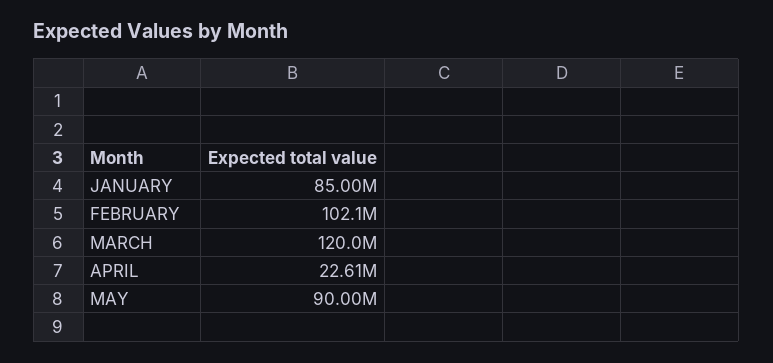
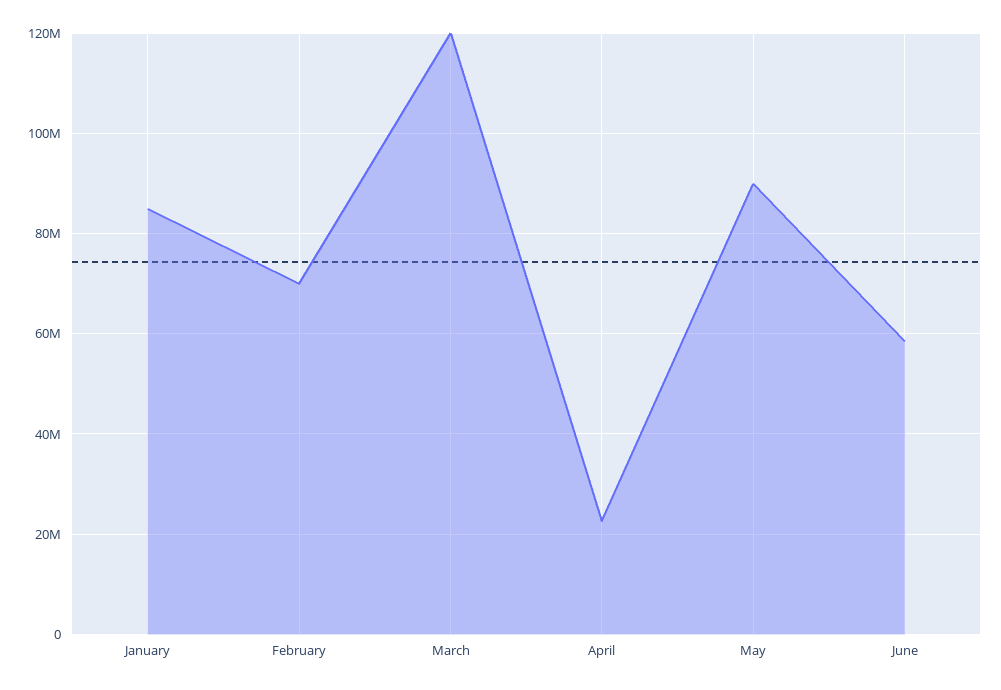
FEBRUARY: 102100000 -> 70000000
June: none -> 58000000

